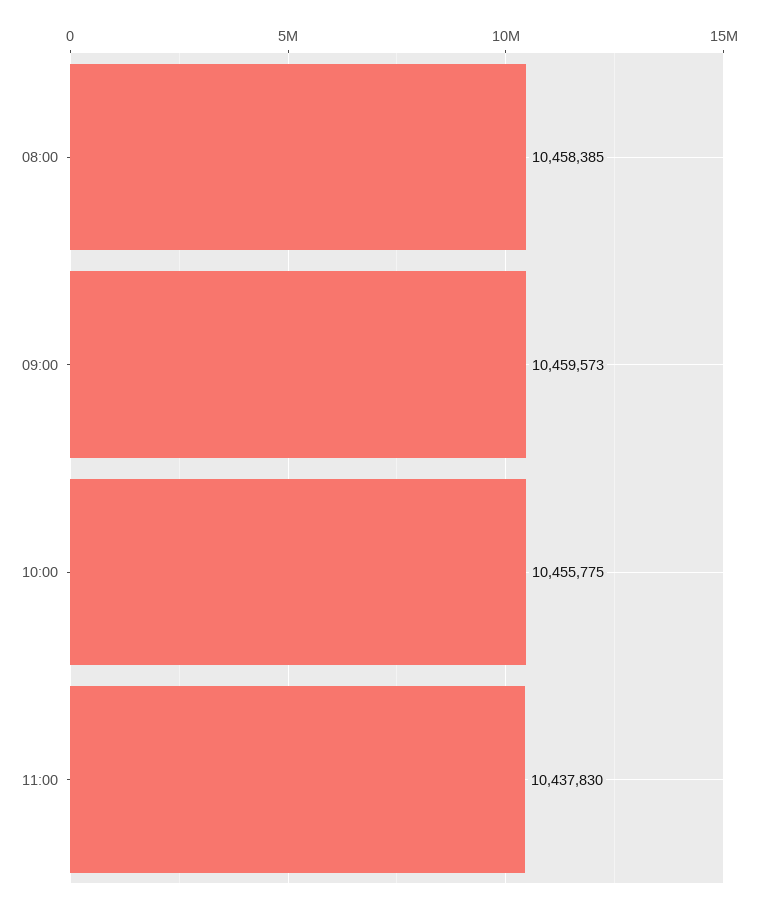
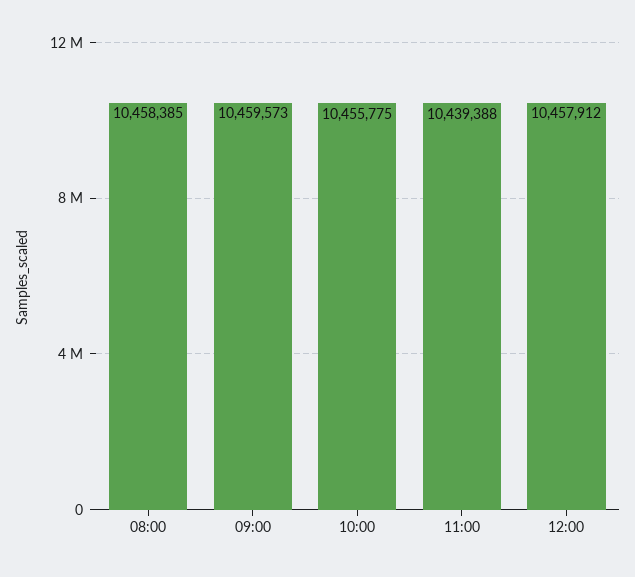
11:00: 10437830 -> 10439388
12:00: none -> 10457912

